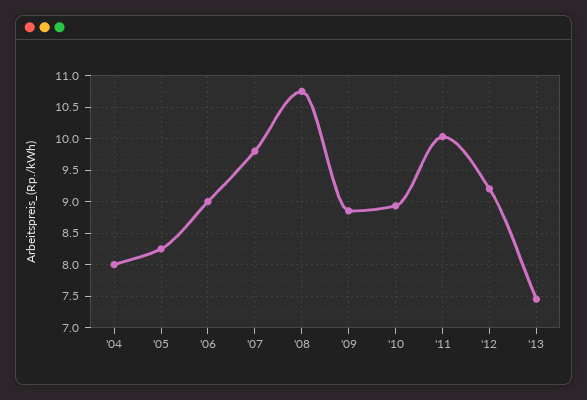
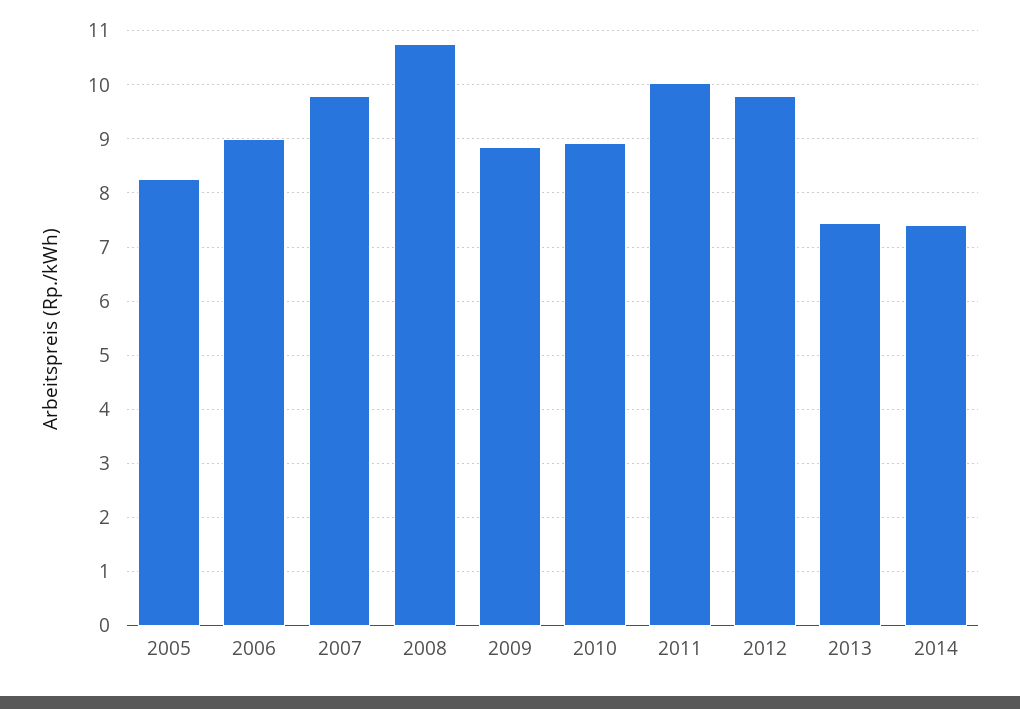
'04: 8 -> none
'12: 9.2 -> 9.8
2014: none -> 7.4

